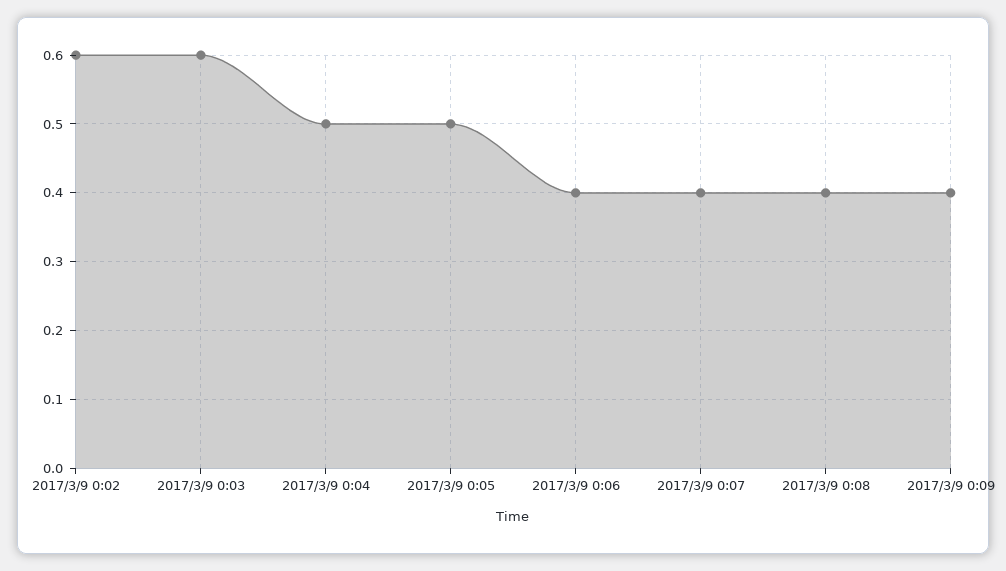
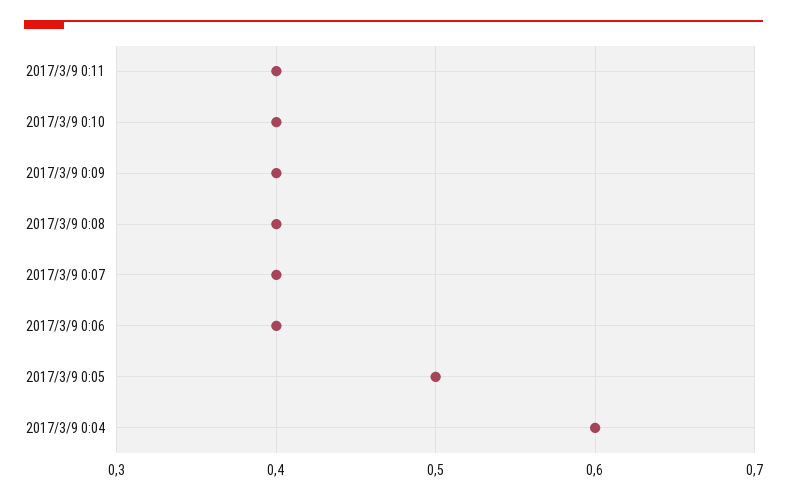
2017/3/9 0:02: 0.6 -> none
2017/3/9 0:03: 0.6 -> none
2017/3/9 0:04: 0.5 -> 0.6
2017/3/9 0:11: none -> 0.4
2017/3/9 0:10: none -> 0.4

